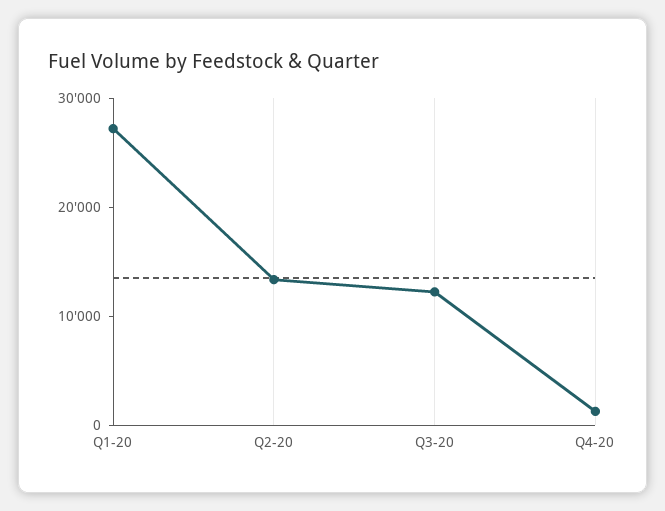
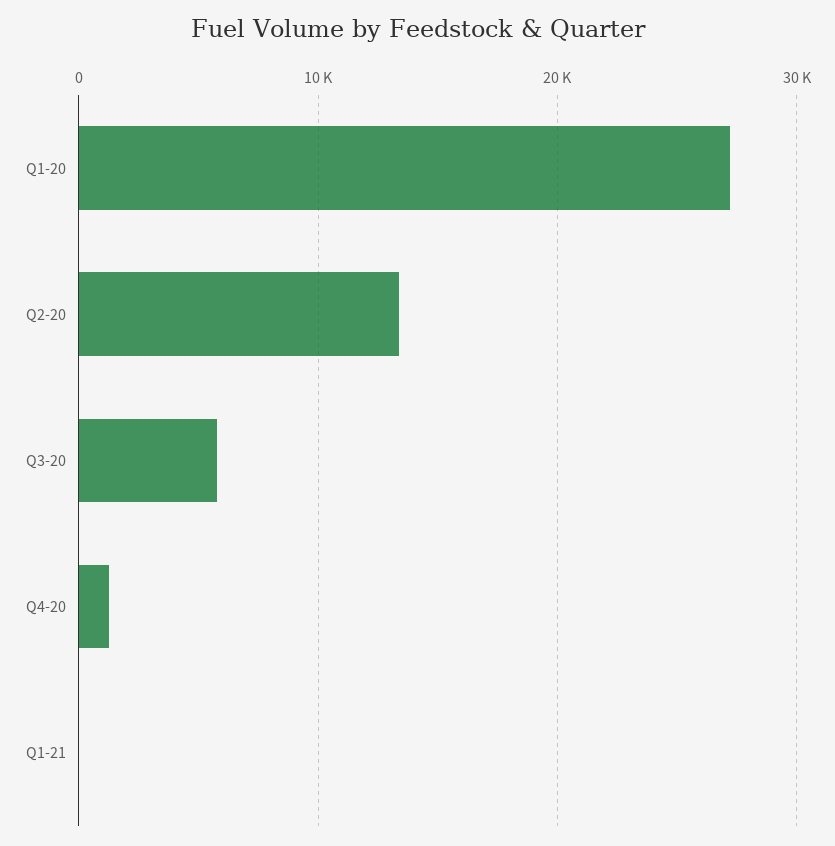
Q3-20: 12000 -> 6000
Q1-21: none -> 0

